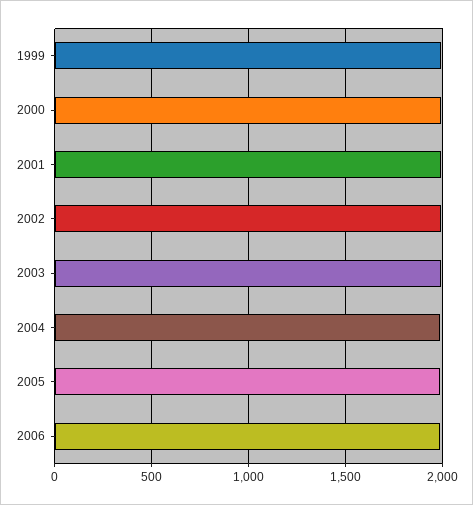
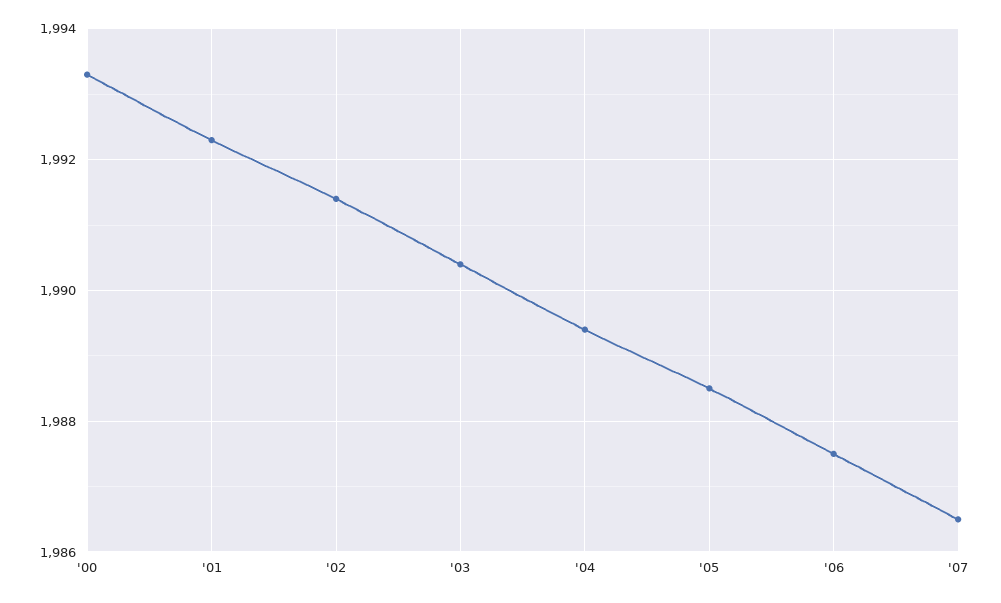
1999: 2000 -> none
'07: none -> 1986.5

